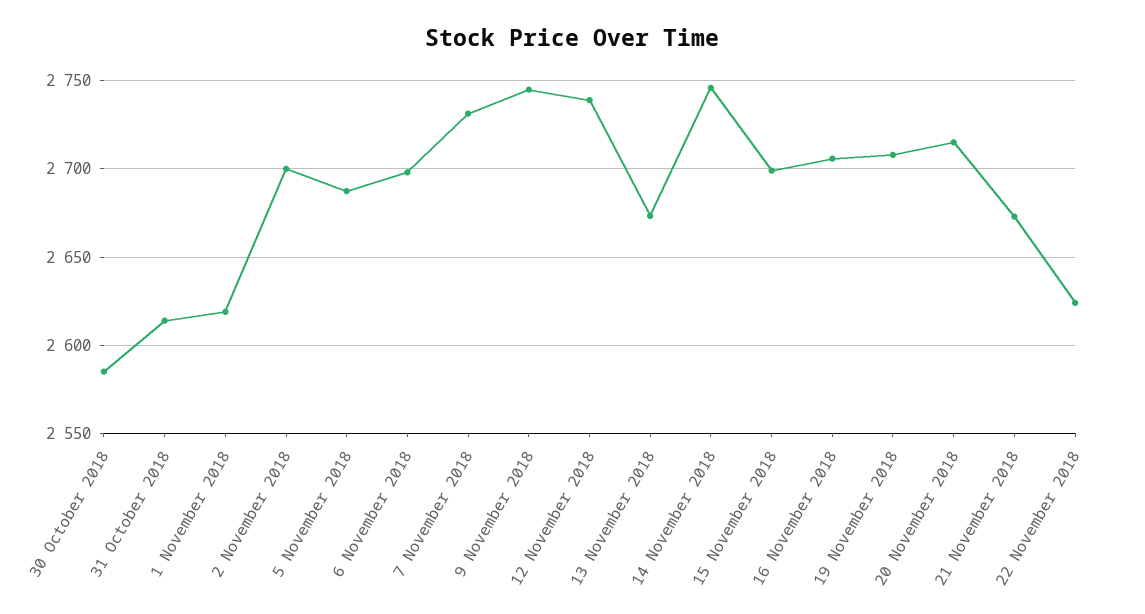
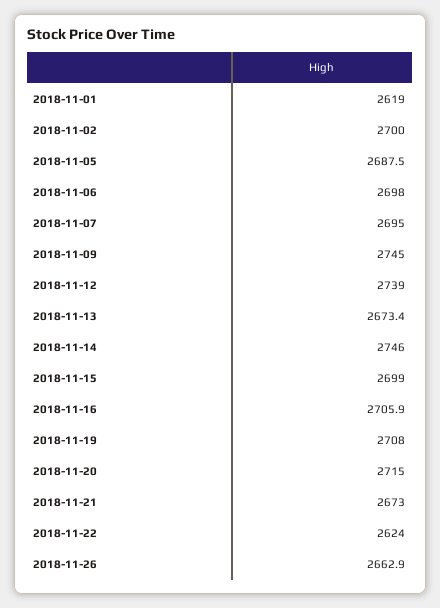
30 October 2018: 2585 -> none
31 October 2018: 2615 -> none
7 November 2018: 2730 -> 2695
2018-11-26: none -> 2662.9

